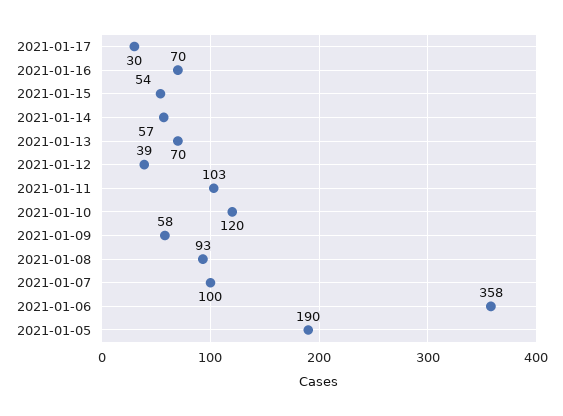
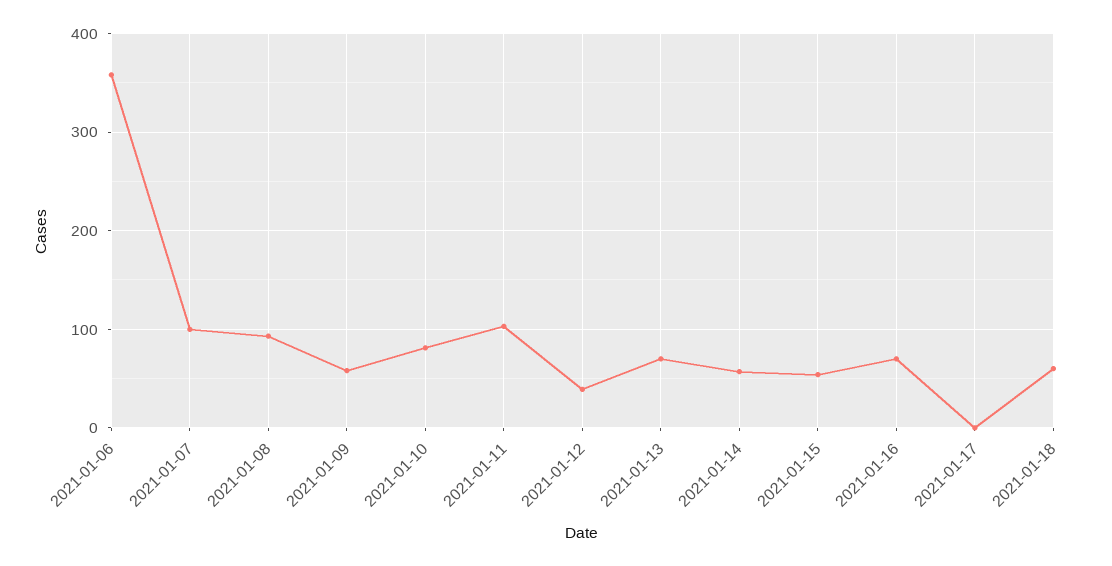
2021-01-17: 30 -> 0
2021-01-10: 120 -> 80
2021-01-05: 190 -> none
2021-01-18: none -> 60

